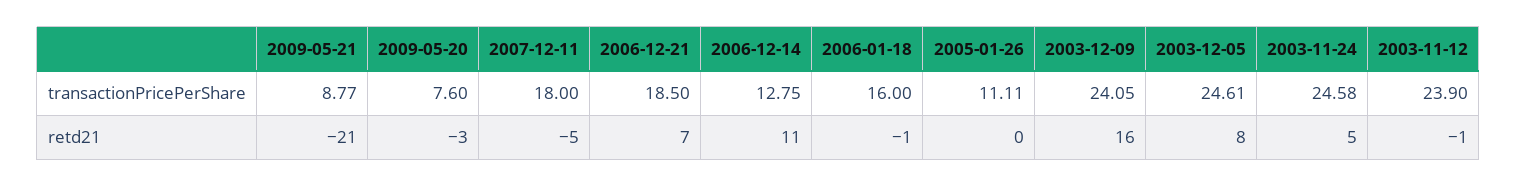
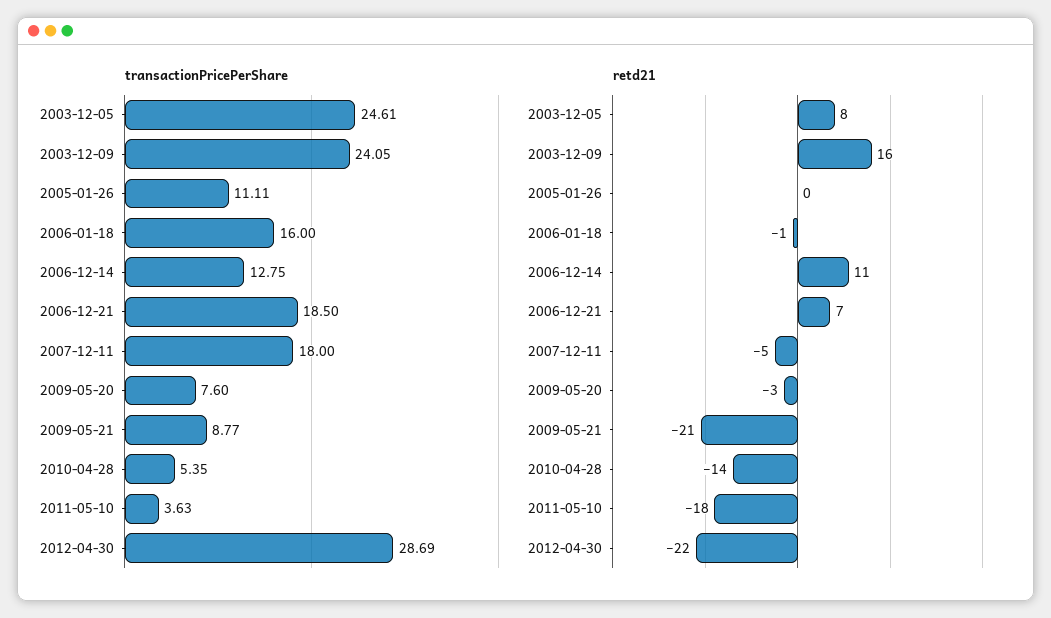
transactionPricePerShare, 2003-11-24: 24.58 -> none
transactionPricePerShare, 2003-11-12: 23.9 -> none
retd21, 2003-11-24: 5 -> none
retd21, 2003-11-12: -1 -> none
transactionPricePerShare, 2010-04-28: none -> 5.35
transactionPricePerShare, 2011-05-10: none -> 3.63
transactionPricePerShare, 2012-04-30: none -> 28.69
retd21, 2010-04-28: none -> -14
retd21, 2011-05-10: none -> -18
retd21, 2012-04-30: none -> -22

